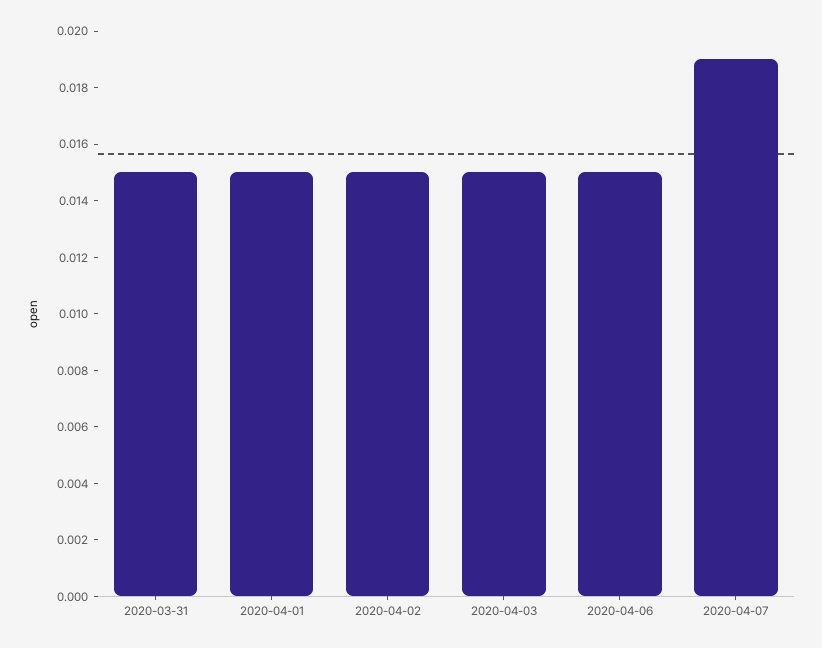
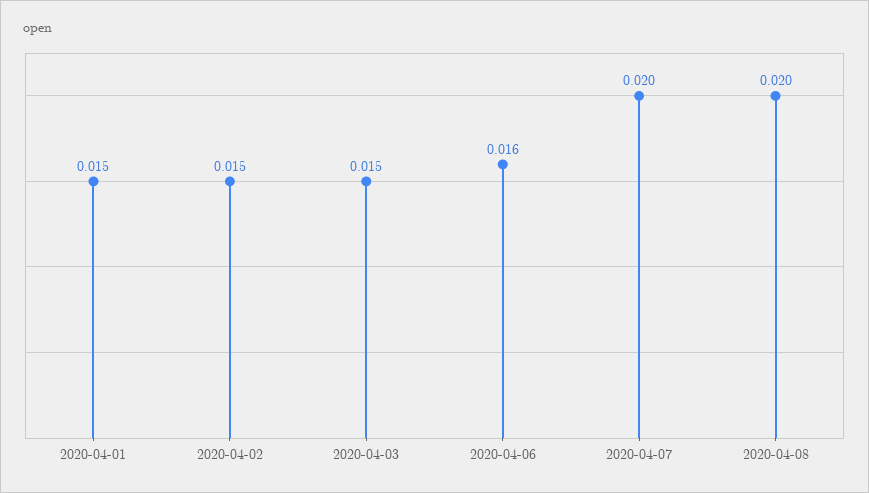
2020-03-31: 0.015 -> none
2020-04-06: 0.015 -> 0.016
2020-04-07: 0.019 -> 0.02
2020-04-08: none -> 0.02

